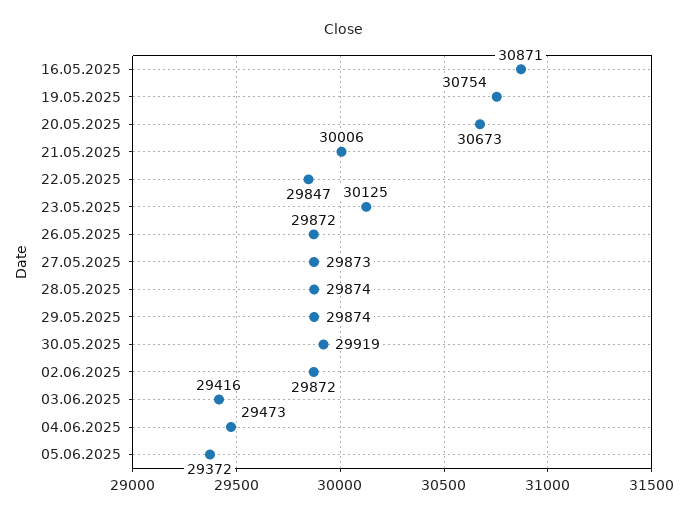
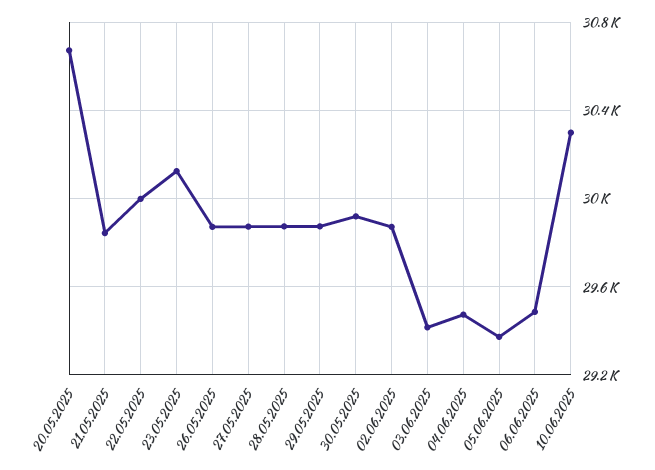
16.05.2025: 30871 -> none
19.05.2025: 30754 -> none
21.05.2025: 30006 -> 29850
22.05.2025: 29847 -> 30000
06.06.2025: none -> 29500
10.06.2025: none -> 30300

